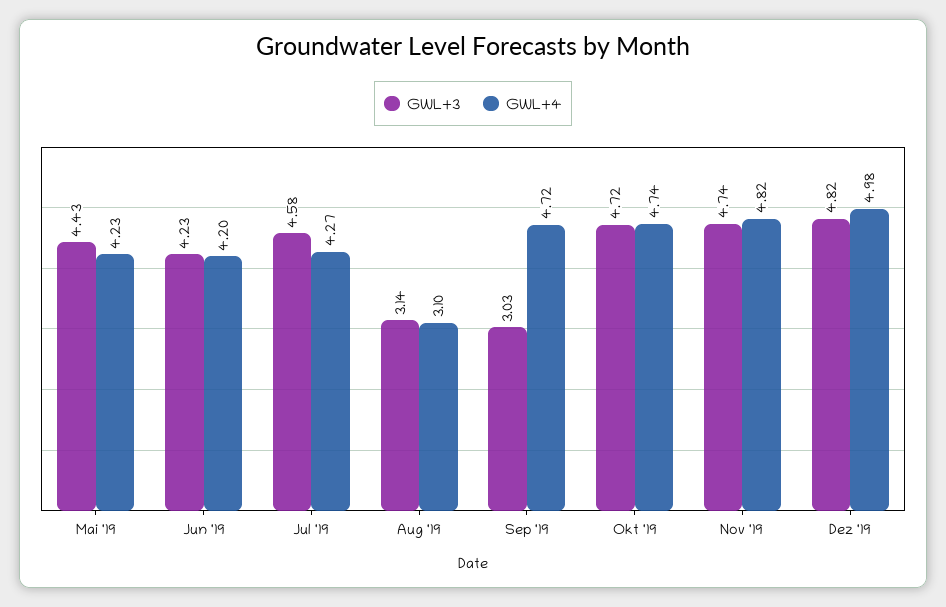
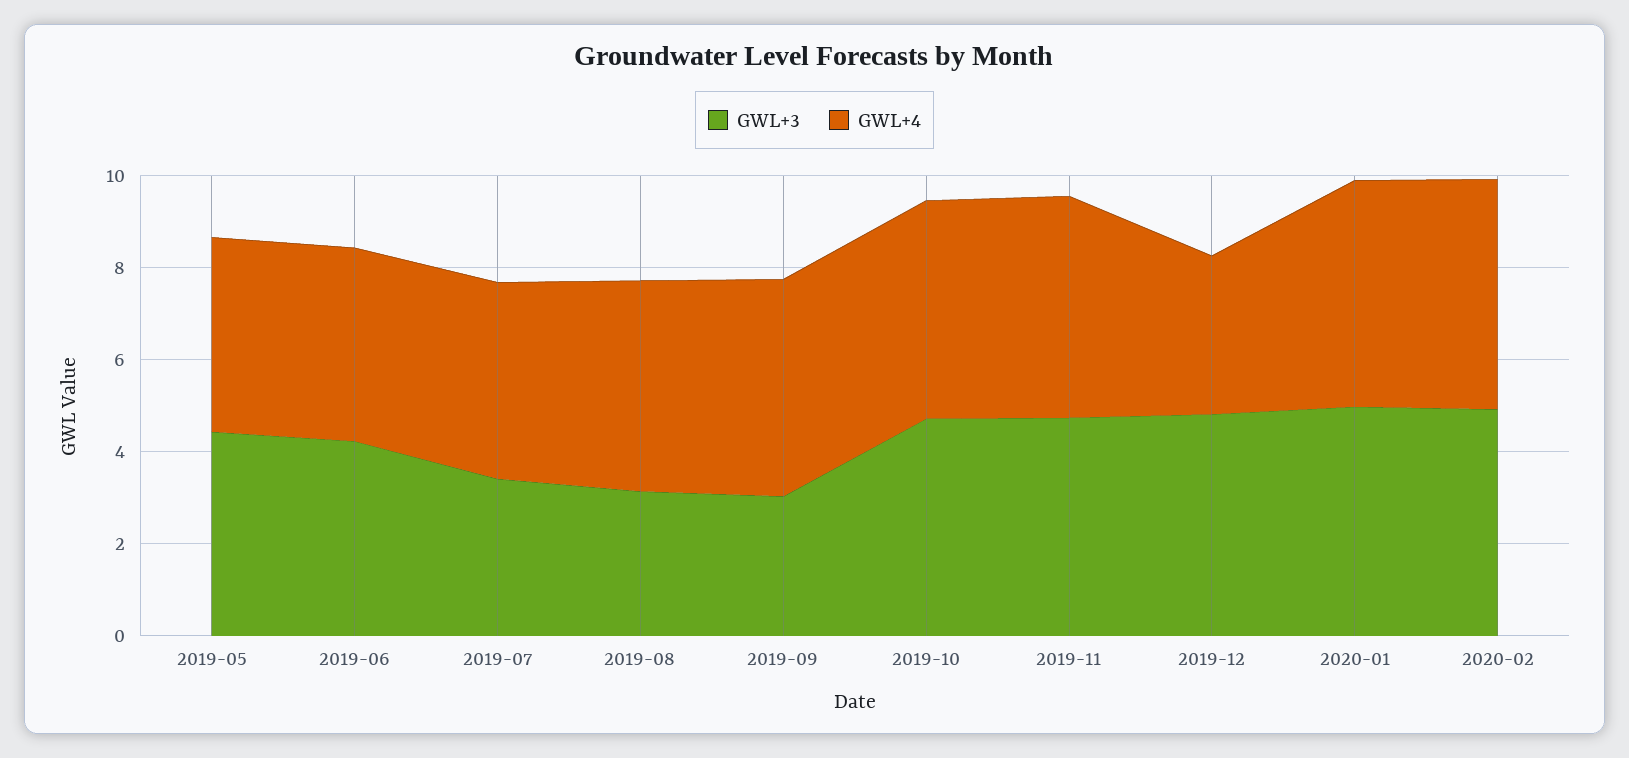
GWL+3, Jul '19: 4.58 -> 3.5
GWL+4, Aug '19: 3.1 -> 4.5
GWL+4, Dez '19: 4.98 -> 3.5
GWL+3, 2020-01: none -> 5
GWL+4, 2020-01: none -> 5
GWL+3, 2020-02: none -> 5
GWL+4, 2020-02: none -> 5

